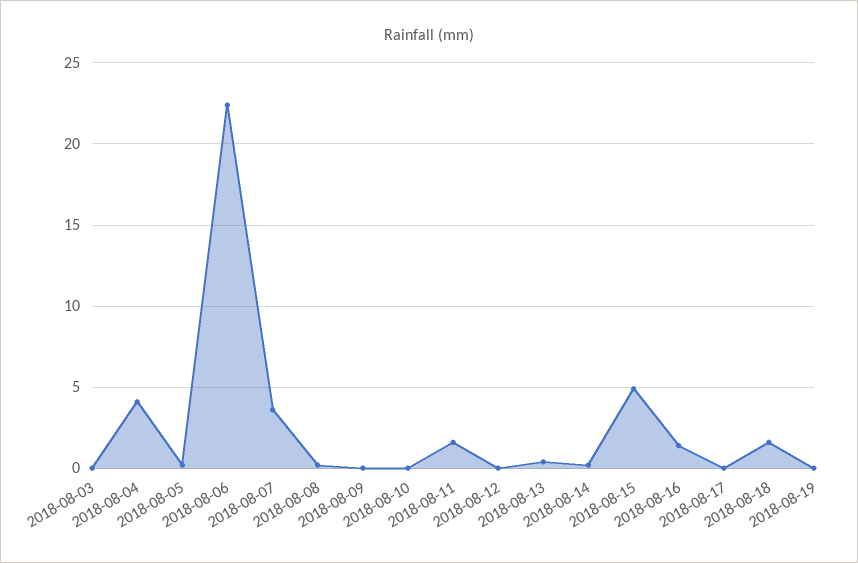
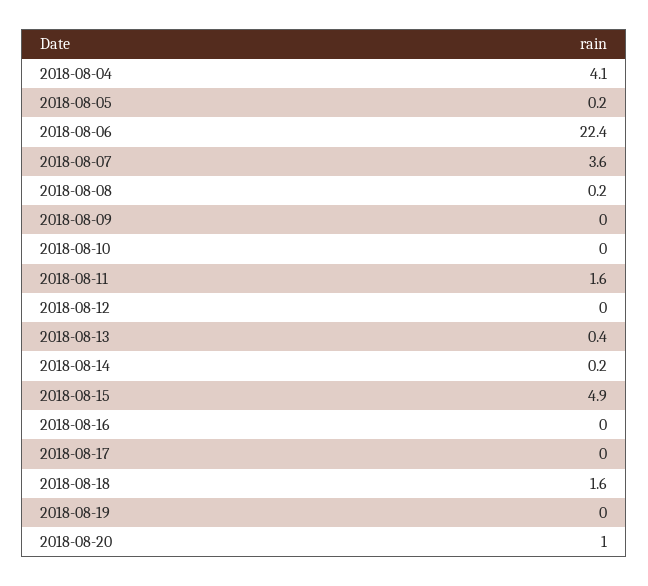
2018-08-03: 0 -> none
2018-08-16: 1.5 -> 0
2018-08-20: none -> 1

